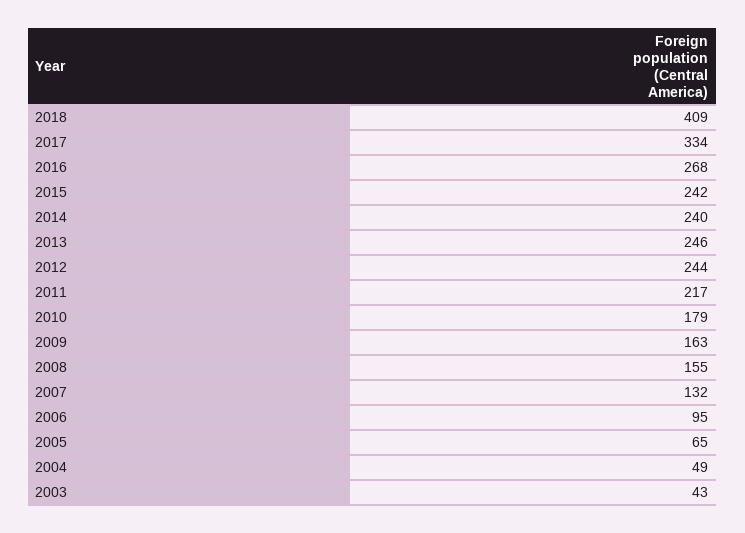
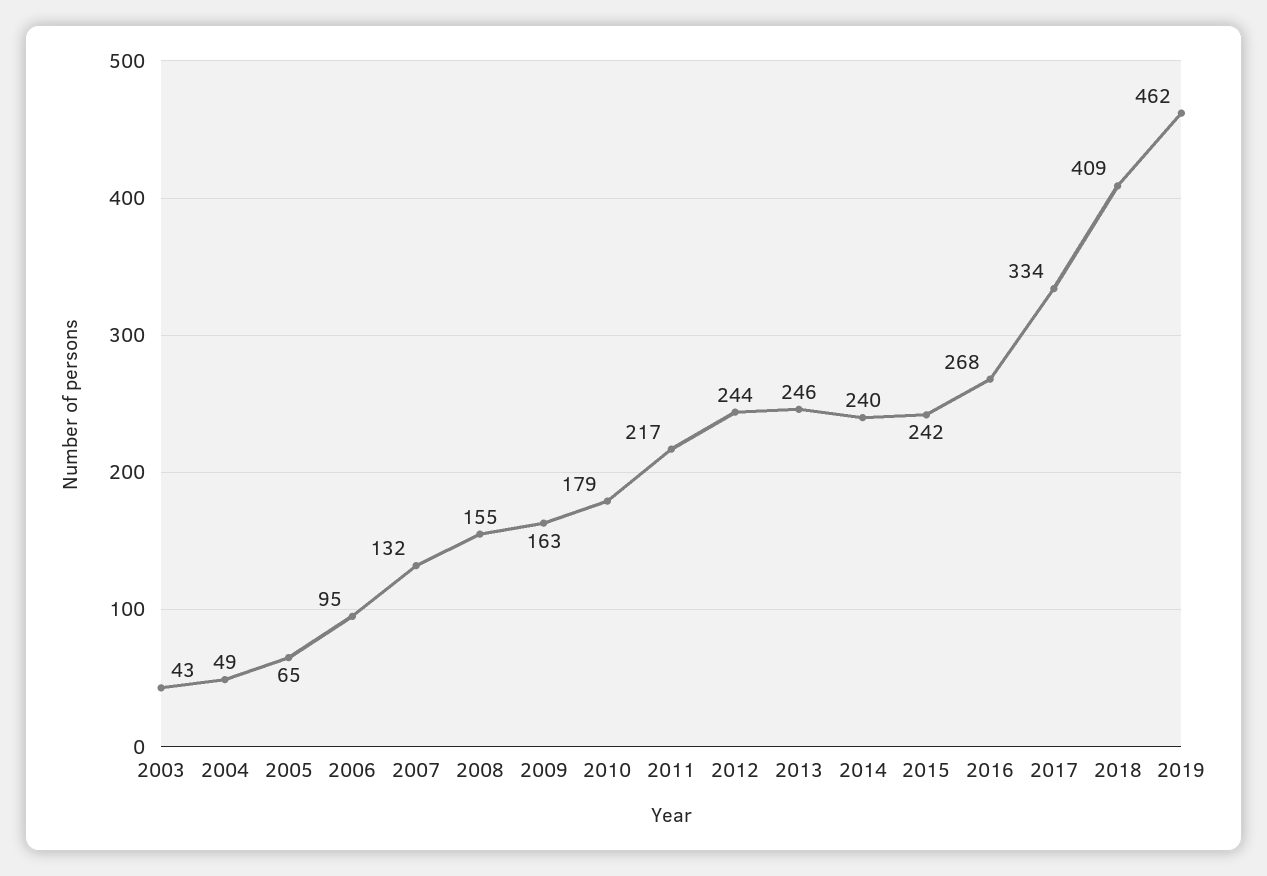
2019: none -> 462

